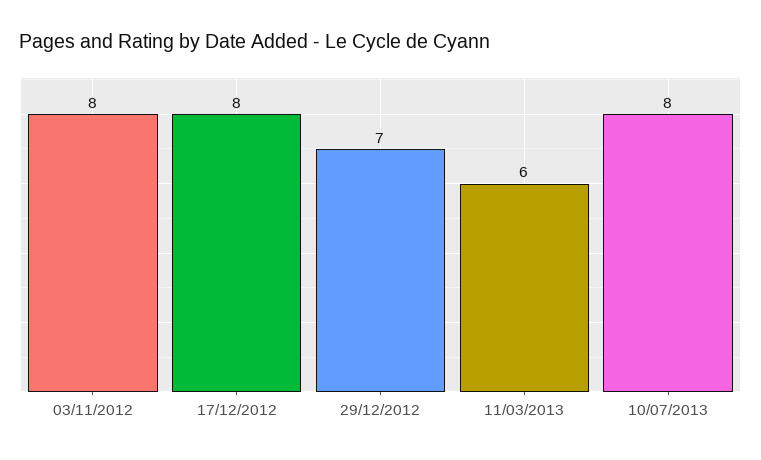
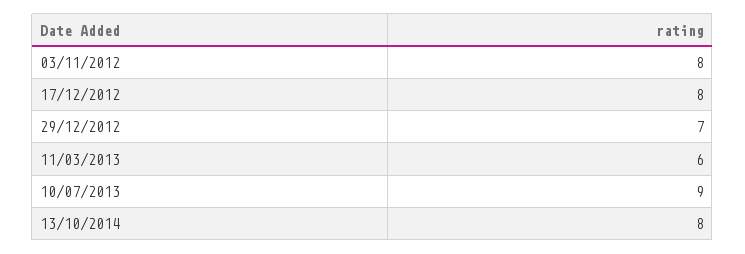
10/07/2013: 8 -> 9
13/10/2014: none -> 8

